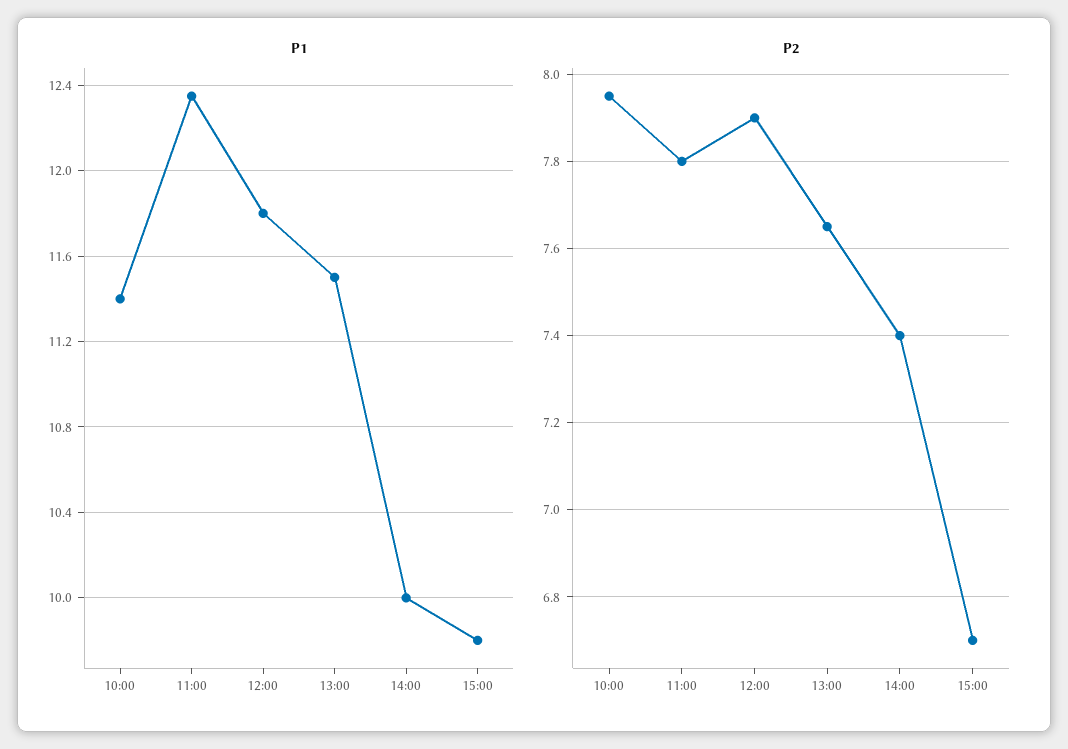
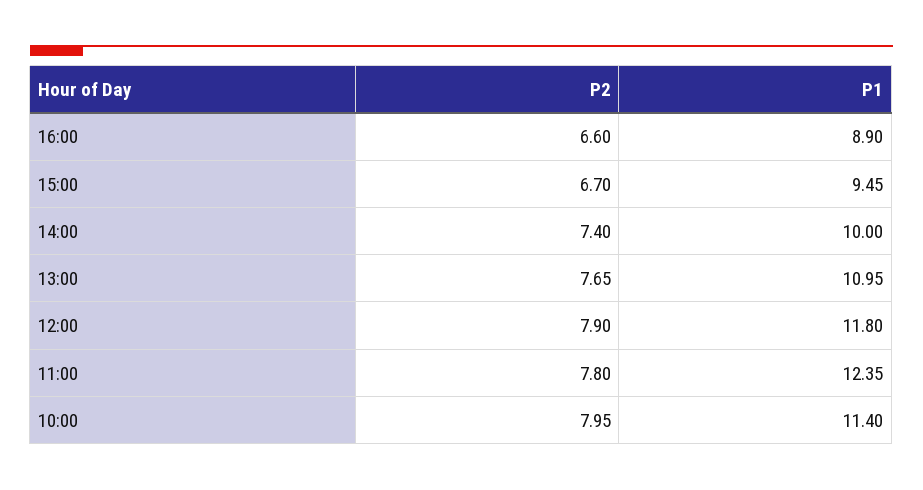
P1, 13:00: 11.5 -> 10.95
P1, 15:00: 9.8 -> 9.45
P2, 16:00: none -> 6.6
P1, 16:00: none -> 8.9

